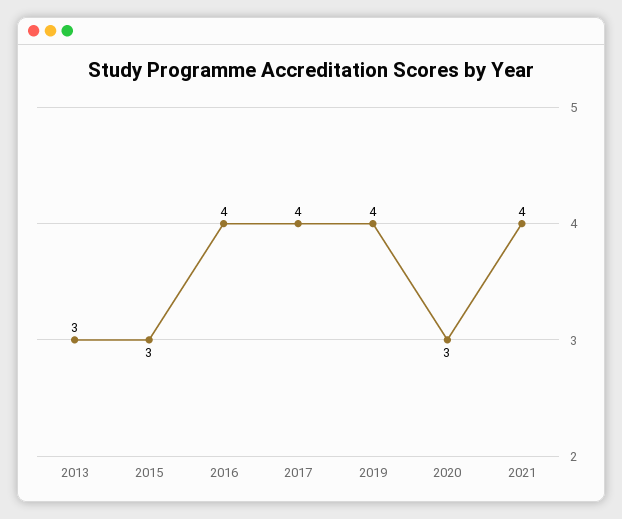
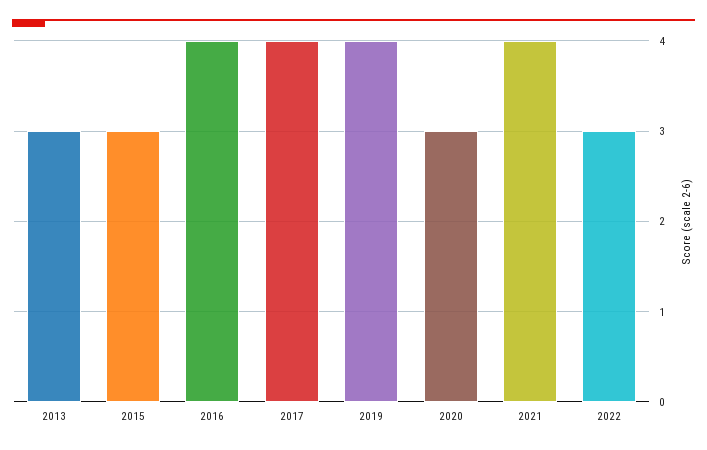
2022: none -> 3

